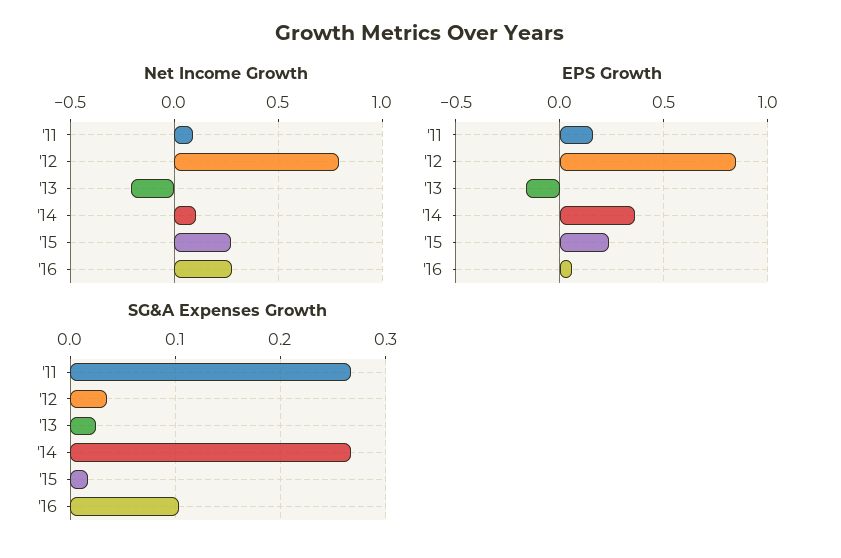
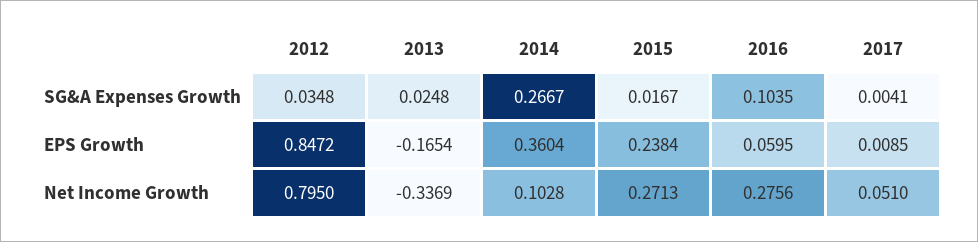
Net Income Growth, '11: 0.1 -> none
Net Income Growth, '13: -0.2 -> -0.3369
EPS Growth, '11: 0.15 -> none
SG&A Expenses Growth, '11: 0.27 -> none
SG&A Expenses Growth, 2017: none -> 0.0041
EPS Growth, 2017: none -> 0.0085
Net Income Growth, 2017: none -> 0.051

